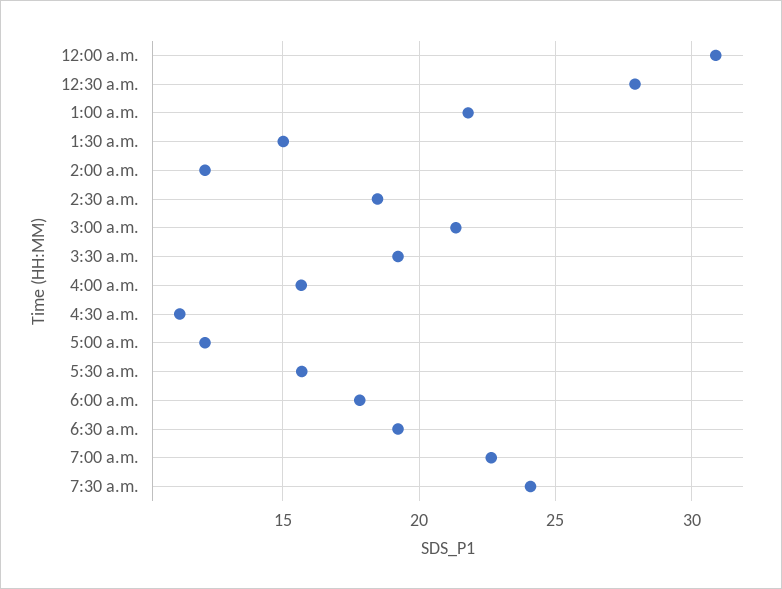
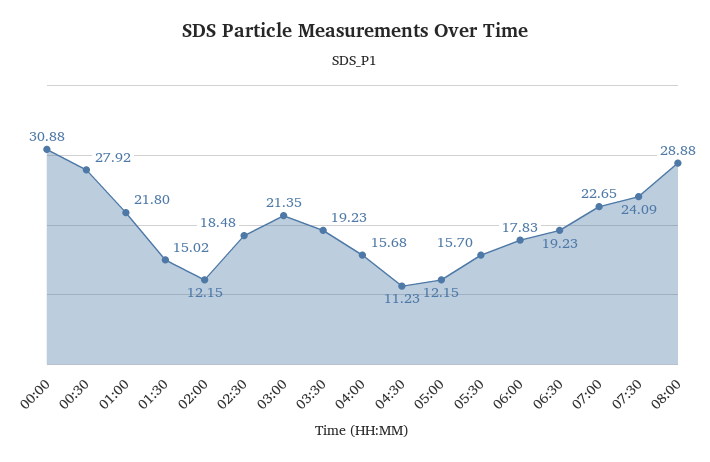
08:00: none -> 28.88

